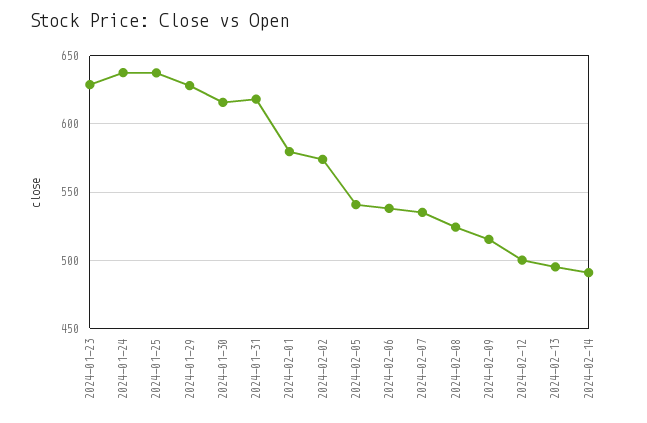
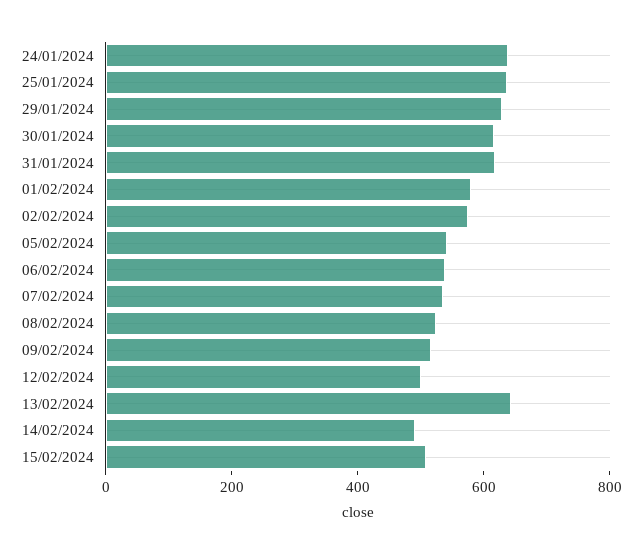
2024-01-23: 630 -> none
2024-02-13: 495 -> 650
15/02/2024: none -> 500

